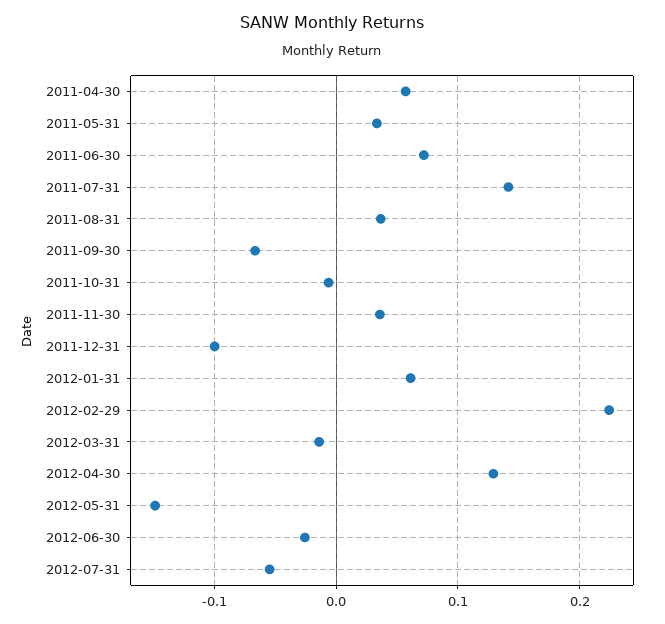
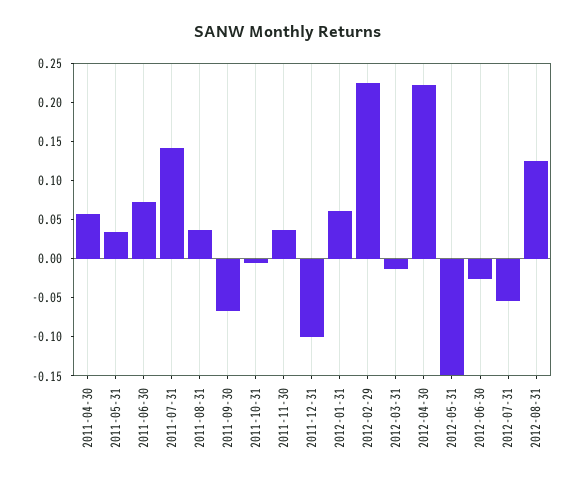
2012-04-30: 0.13 -> 0.225
2012-08-31: none -> 0.125

